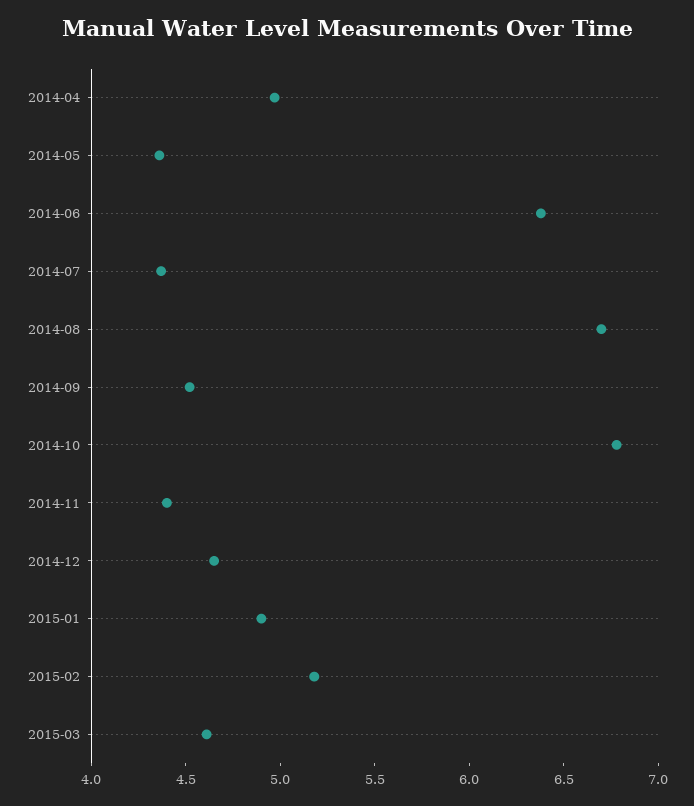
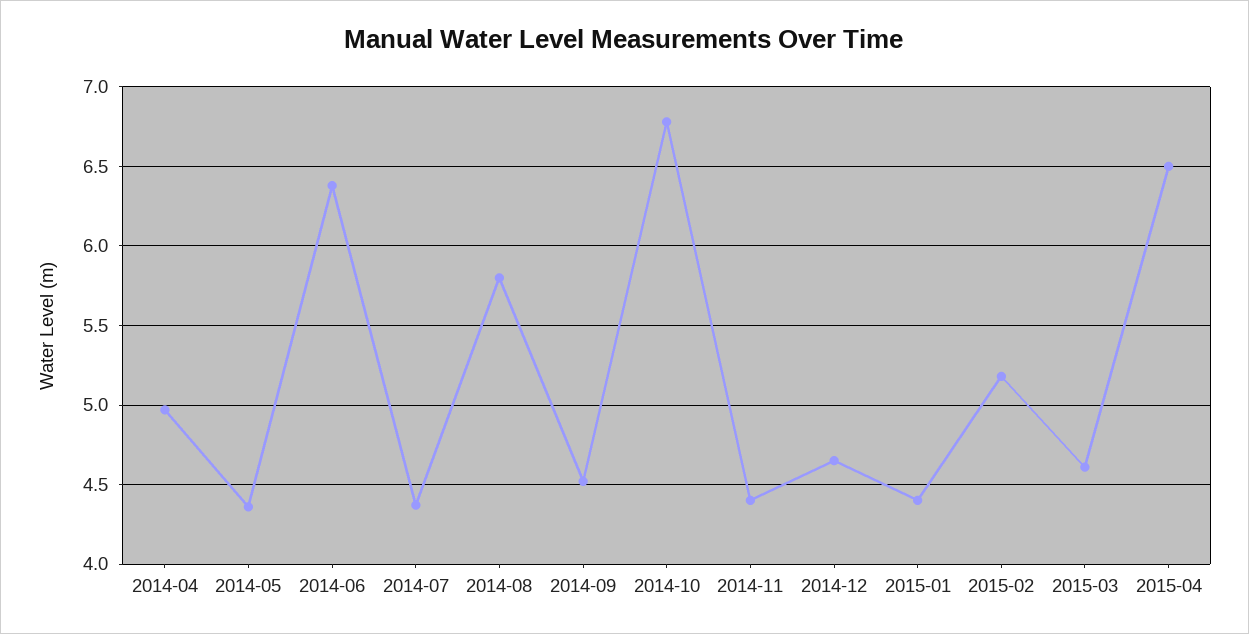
2014-08: 6.7 -> 5.8
2015-01: 4.9 -> 4.4
2015-04: none -> 6.5

